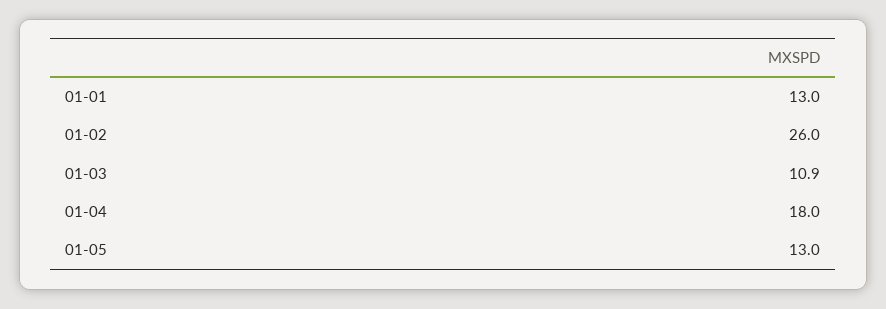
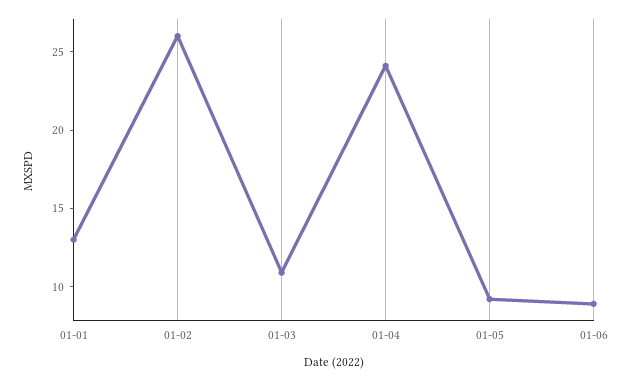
01-04: 18 -> 24
01-05: 13 -> 9
01-06: none -> 9

